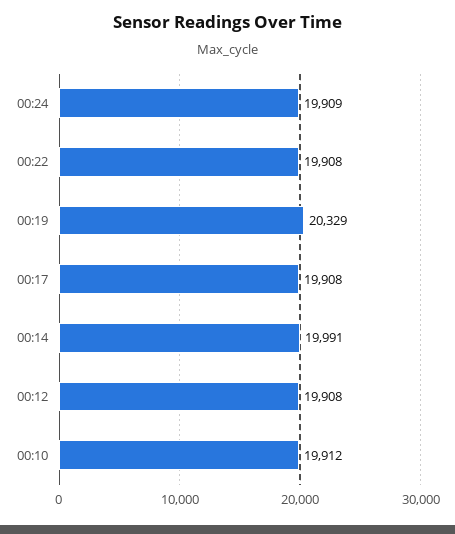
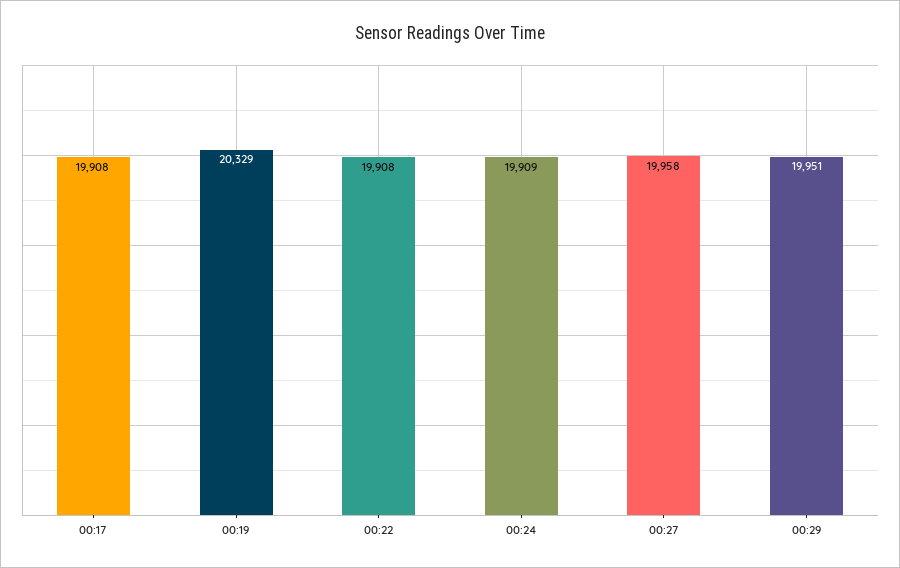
00:14: 19991 -> none
00:12: 19908 -> none
00:10: 19912 -> none
00:27: none -> 19958
00:29: none -> 19951

